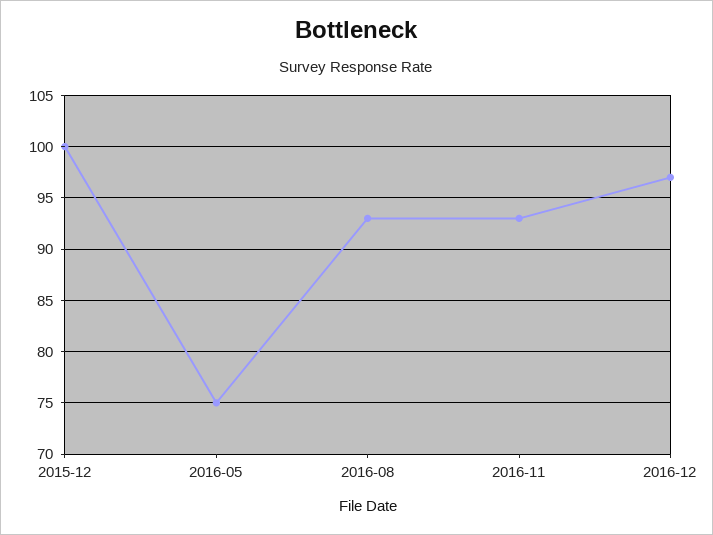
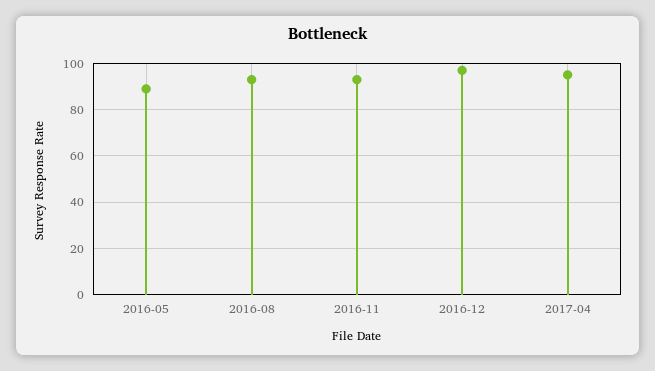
2015-12: 100 -> none
2016-05: 75 -> 90
2017-04: none -> 95

